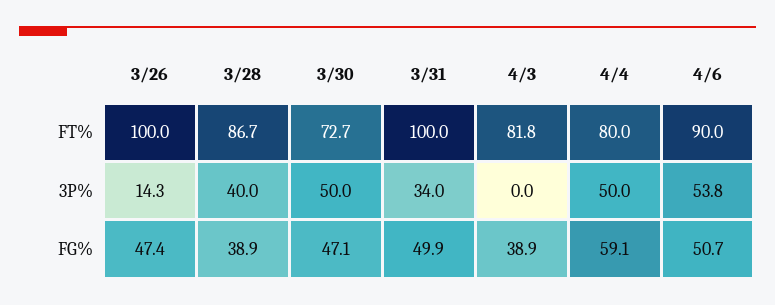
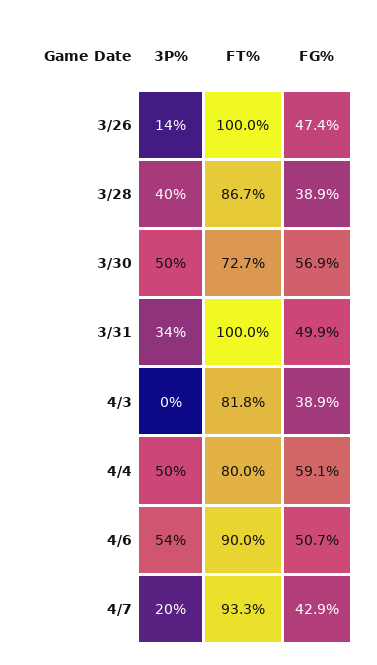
3/30, FG%: 47.1 -> 56.9
4/7, 3P%: none -> 20
4/7, FT%: none -> 93.3
4/7, FG%: none -> 42.9

